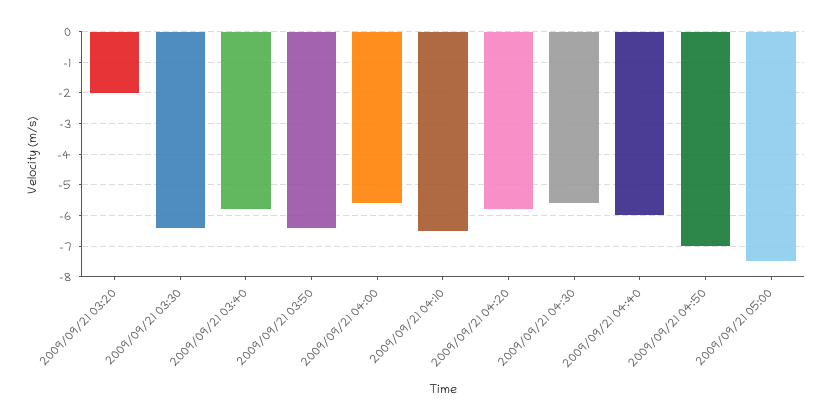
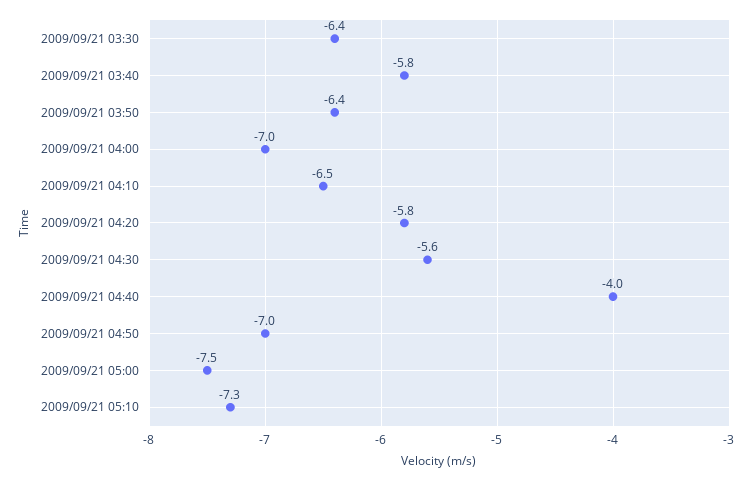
2009/09/21 03:20: -2 -> none
2009/09/21 04:00: -5.5 -> -7
2009/09/21 04:40: -6 -> -4
2009/09/21 05:10: none -> -7.3

